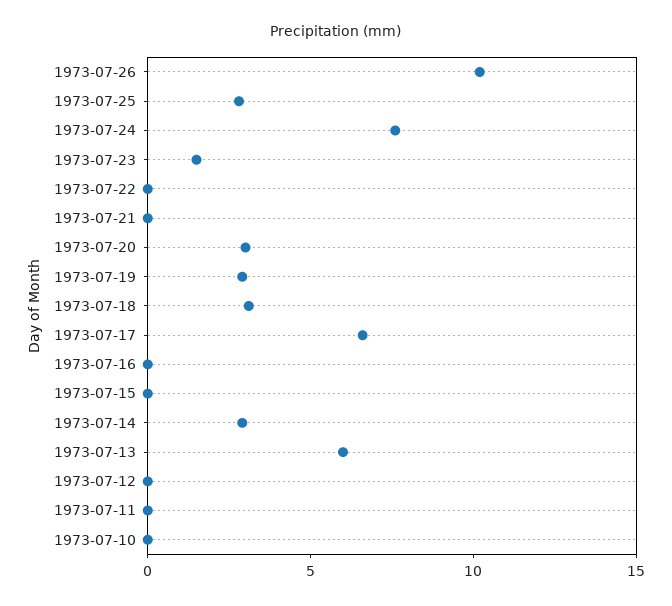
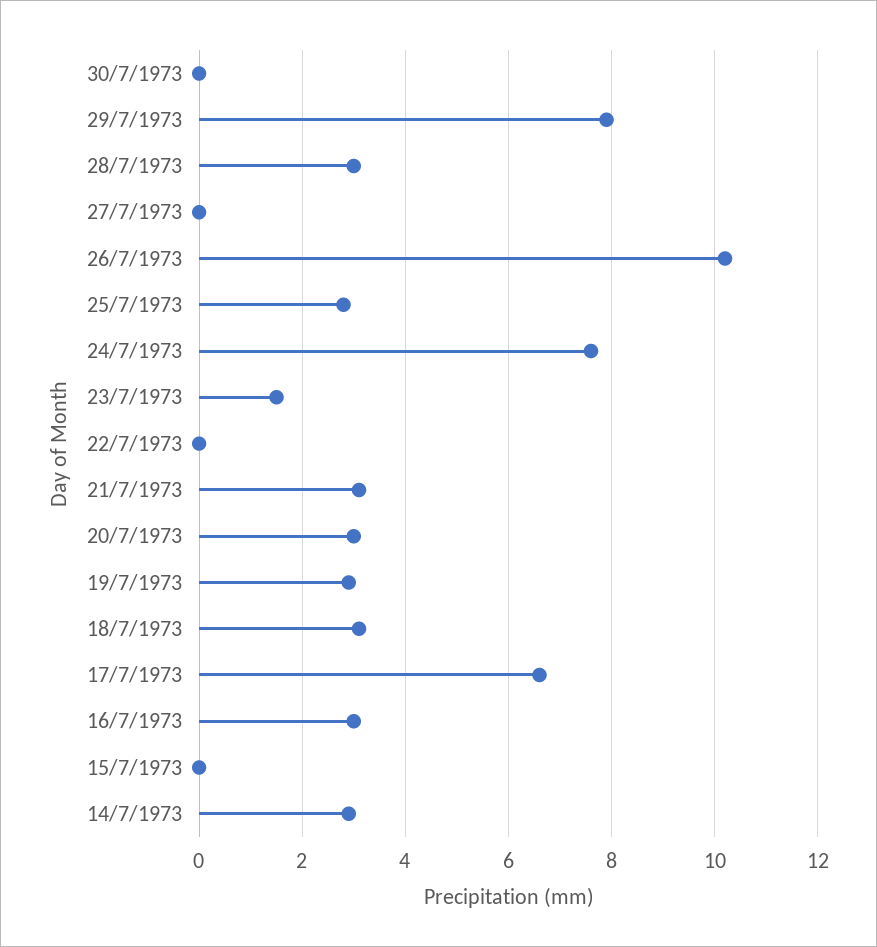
1973-07-21: 0 -> 3
1973-07-16: 0 -> 3
1973-07-13: 6 -> none
1973-07-12: 0 -> none
1973-07-11: 0 -> none
1973-07-10: 0 -> none
30/7/1973: none -> 0
29/7/1973: none -> 8
28/7/1973: none -> 3
27/7/1973: none -> 0

